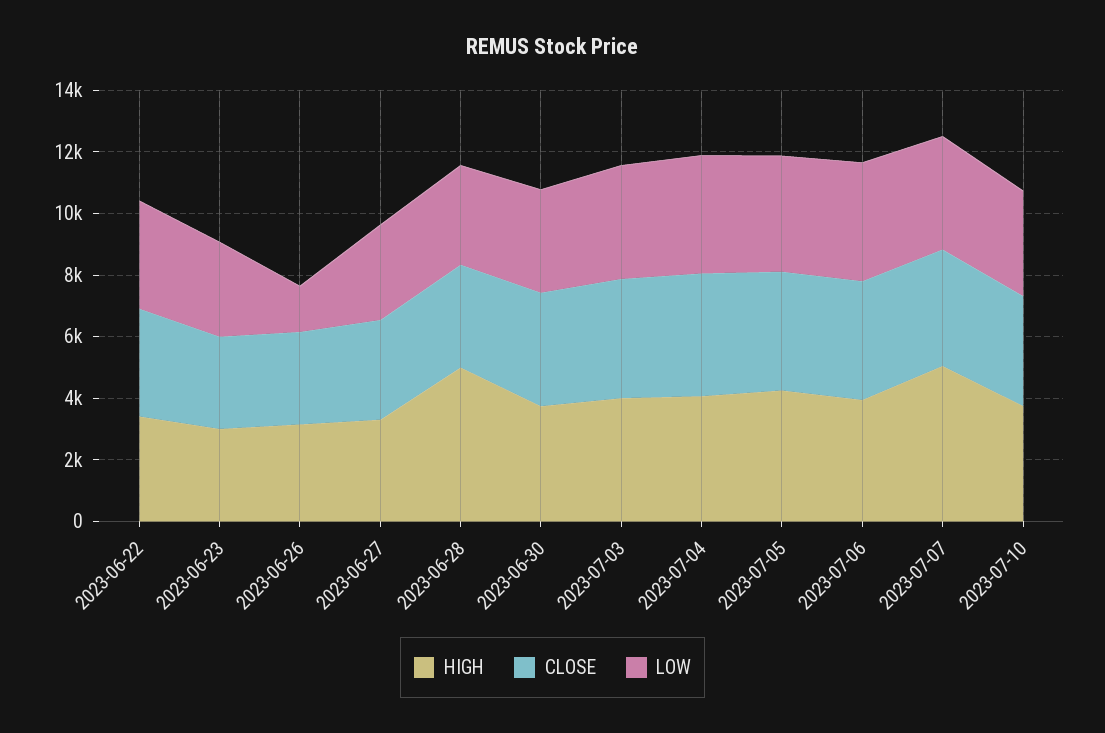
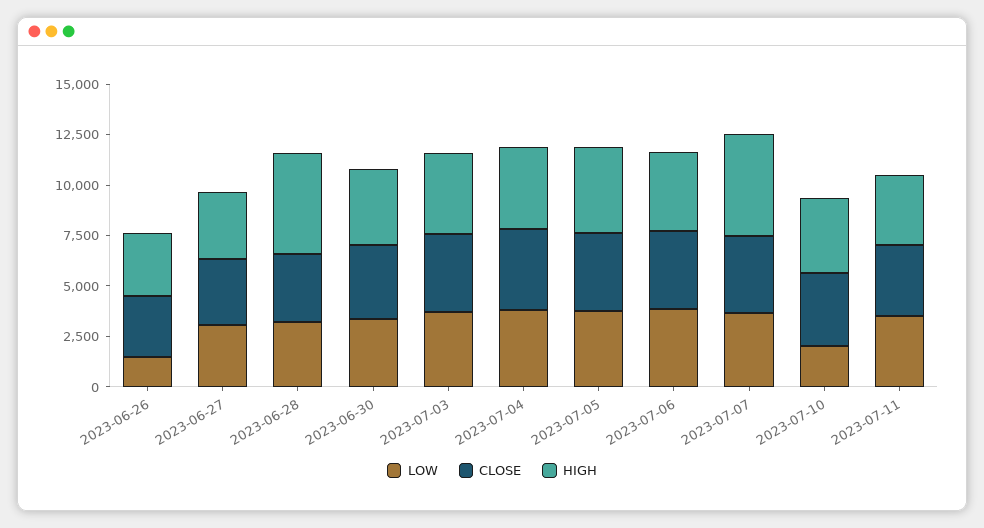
HIGH, 2023-06-22: 3500 -> none
CLOSE, 2023-06-22: 3500 -> none
LOW, 2023-06-22: 3500 -> none
HIGH, 2023-06-23: 3000 -> none
CLOSE, 2023-06-23: 3000 -> none
LOW, 2023-06-23: 3000 -> none
LOW, 2023-07-10: 3500 -> 2000
LOW, 2023-07-11: none -> 3500
CLOSE, 2023-07-11: none -> 3500
HIGH, 2023-07-11: none -> 3500

